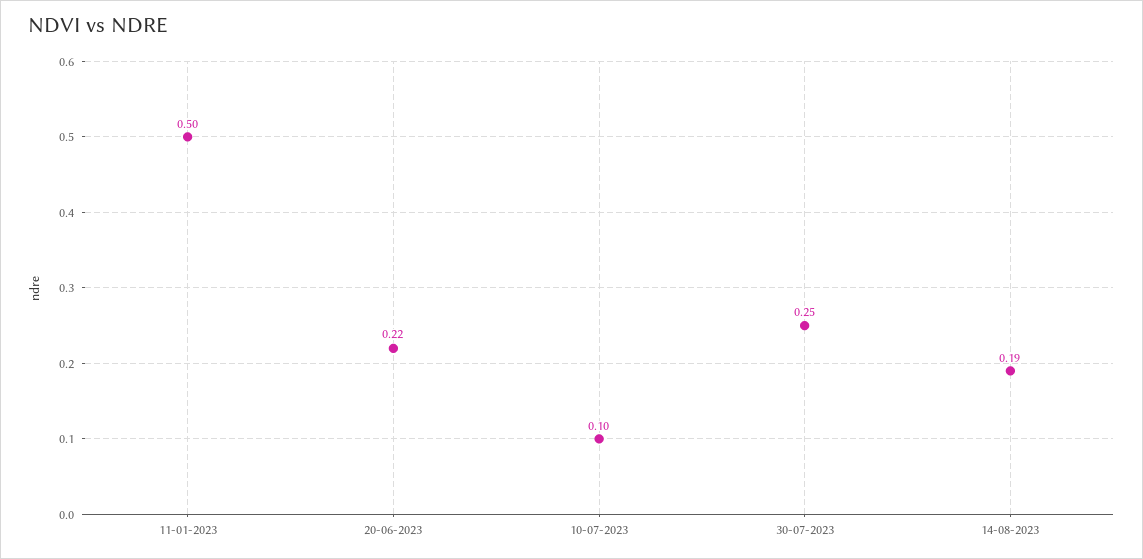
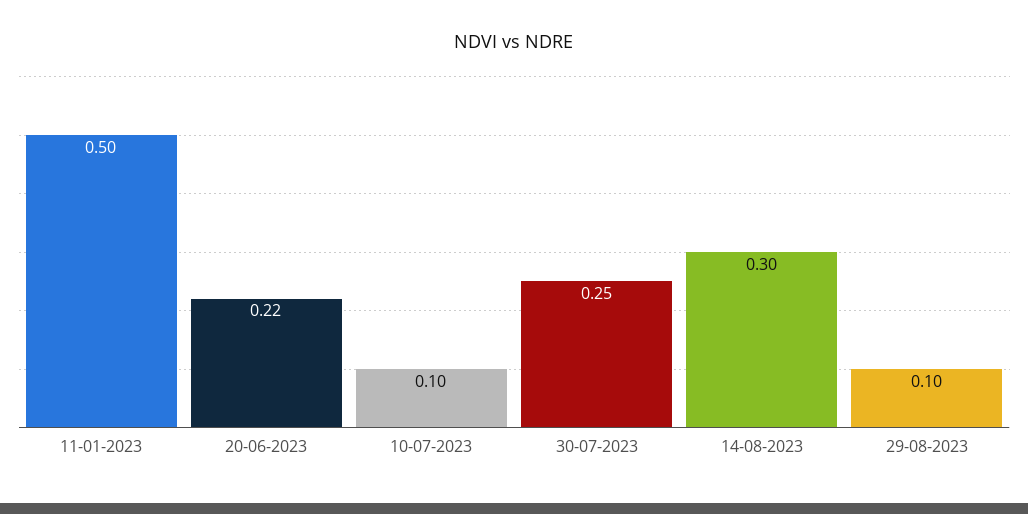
14-08-2023: 0.19 -> 0.3
29-08-2023: none -> 0.1

